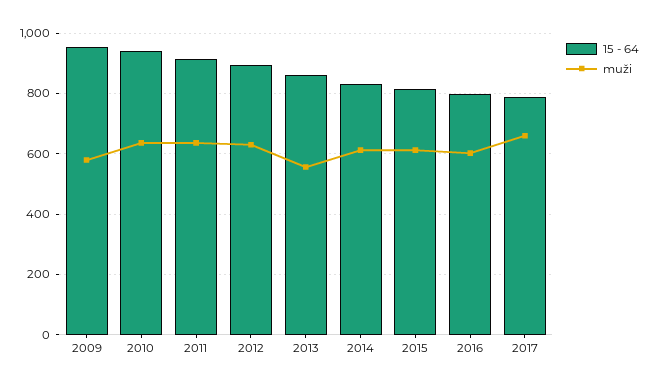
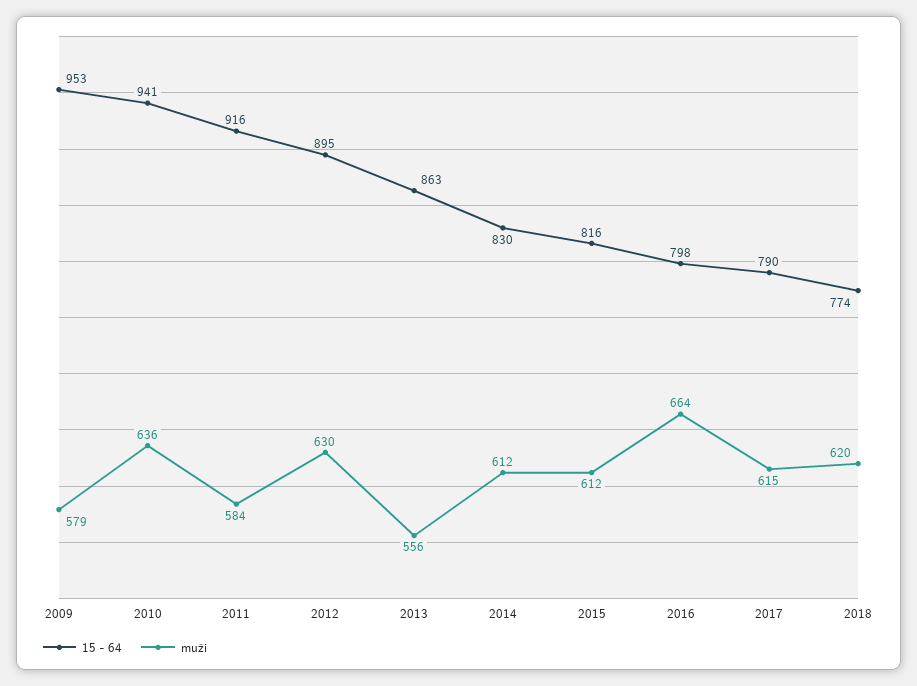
muži, 2011: 640 -> 584
muži, 2016: 600 -> 664
muži, 2017: 660 -> 615
15 - 64, 2018: none -> 774
muži, 2018: none -> 620

